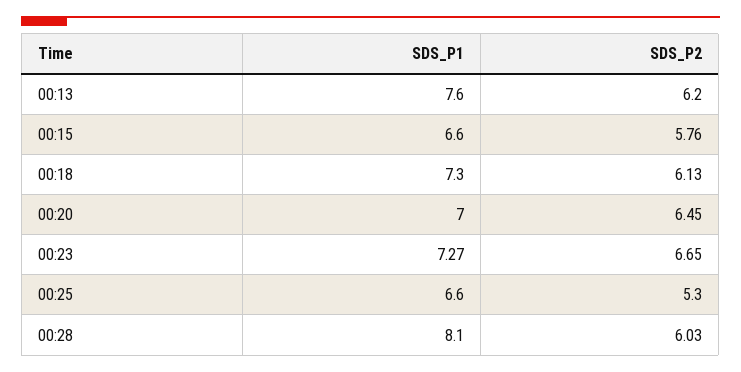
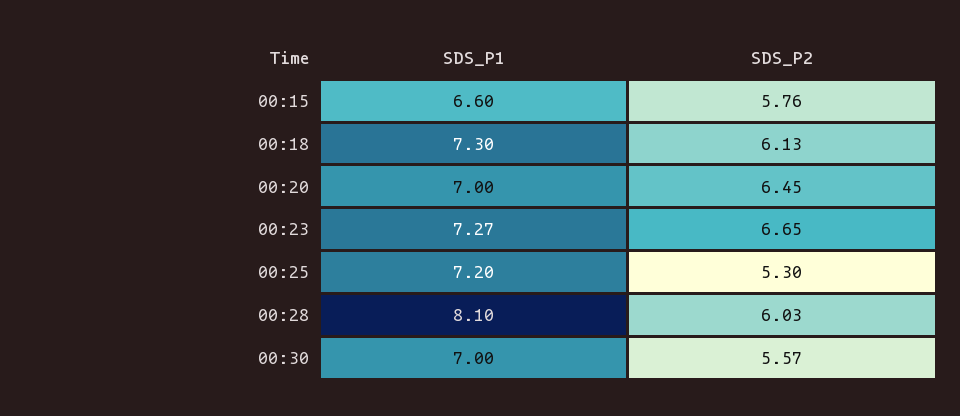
SDS_P1, 00:13: 7.6 -> none
SDS_P2, 00:13: 6.2 -> none
SDS_P1, 00:25: 6.6 -> 7.2
SDS_P1, 00:30: none -> 7
SDS_P2, 00:30: none -> 5.57

